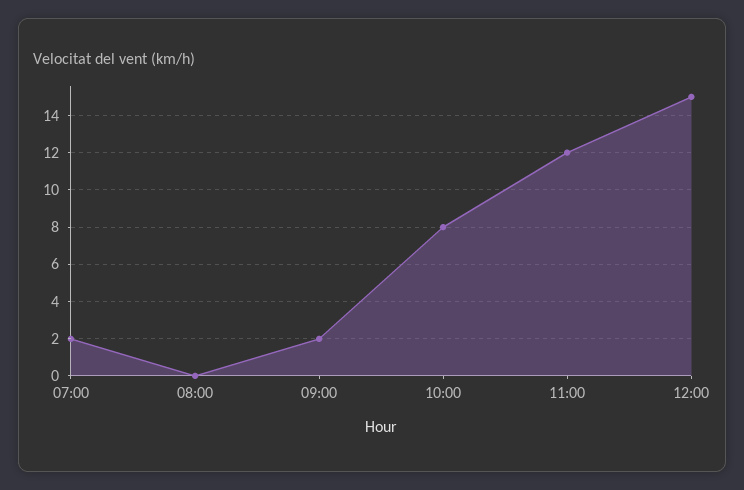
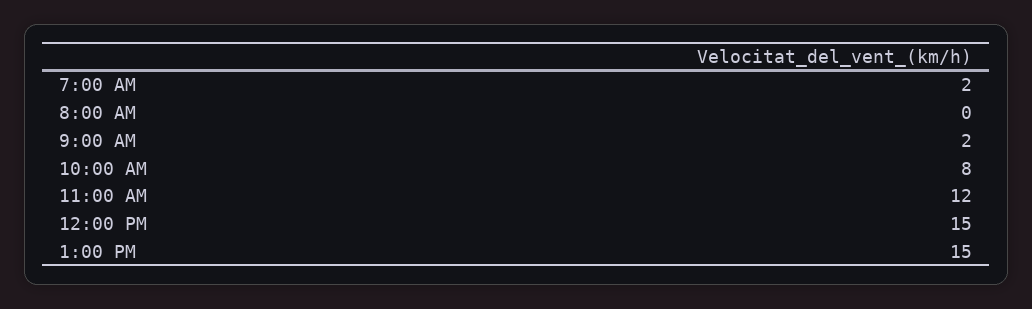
1:00 PM: none -> 15

